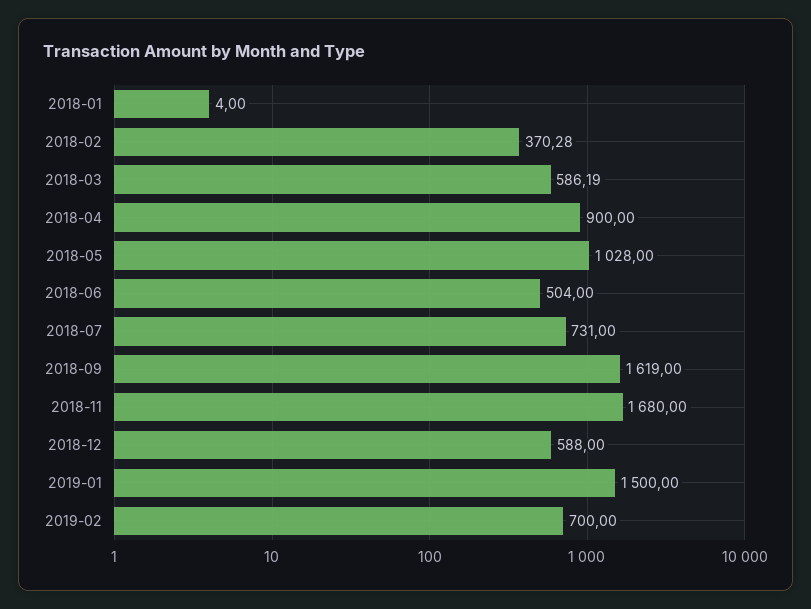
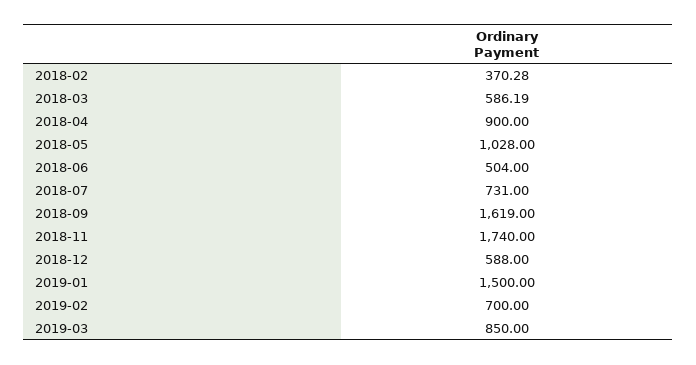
2018-01: 4 -> none
2018-11: 1680 -> 1740
2019-03: none -> 850

